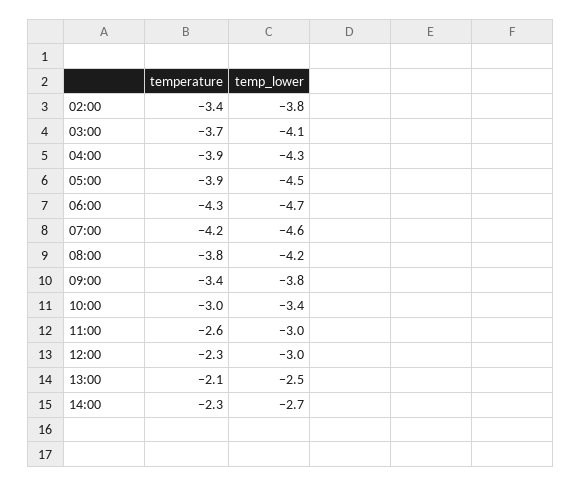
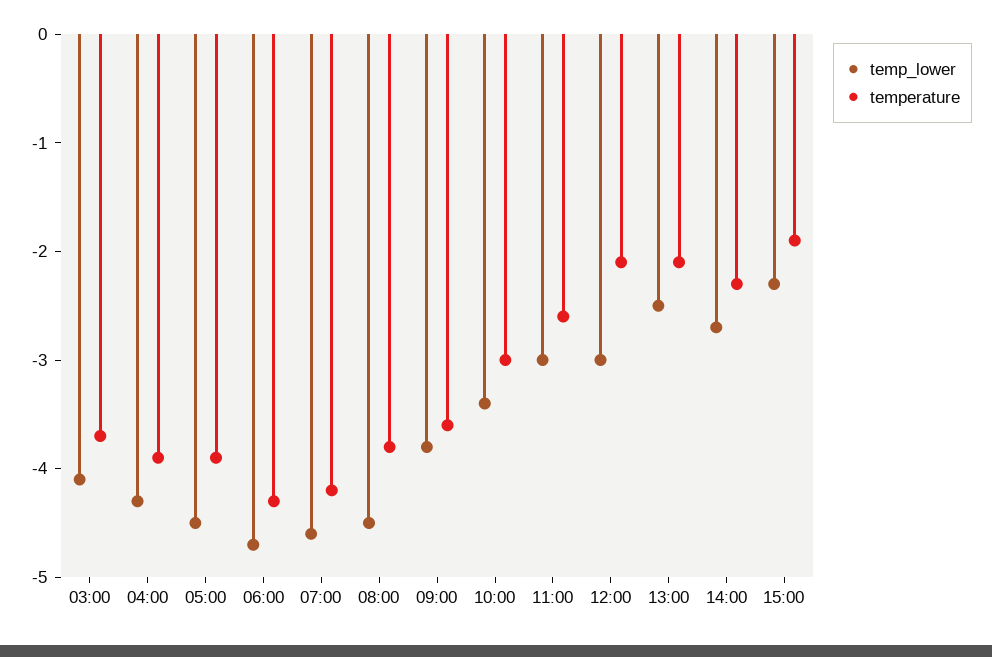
temperature, 02:00: -3.4 -> none
temp_lower, 02:00: -3.8 -> none
temp_lower, 08:00: -4.2 -> -4.5
temperature, 09:00: -3.4 -> -3.6
temperature, 12:00: -2.3 -> -2.1
temp_lower, 15:00: none -> -2.3
temperature, 15:00: none -> -1.9

